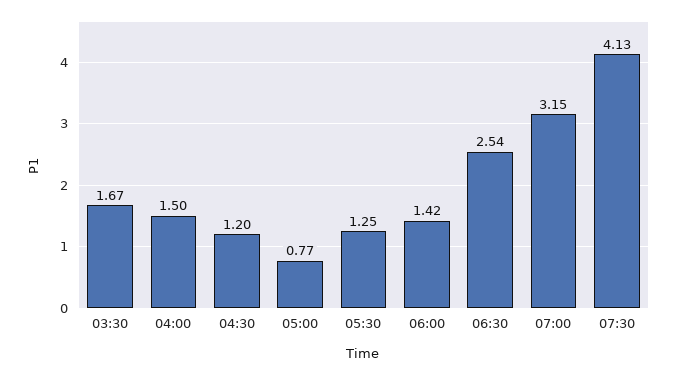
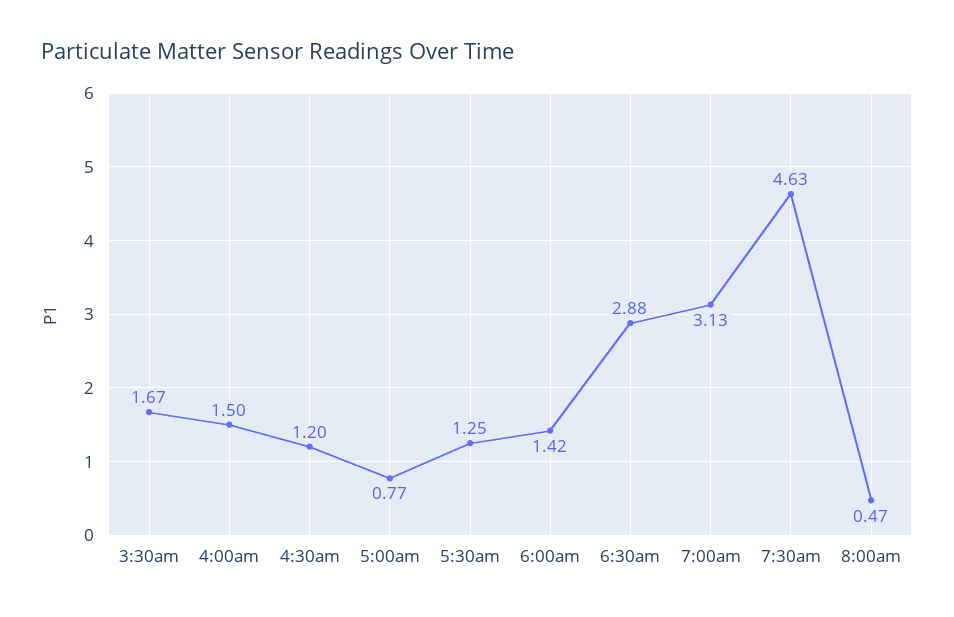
06:30: 2.54 -> 2.88
07:00: 3.15 -> 3.13
07:30: 4.13 -> 4.63
8:00am: none -> 0.47

